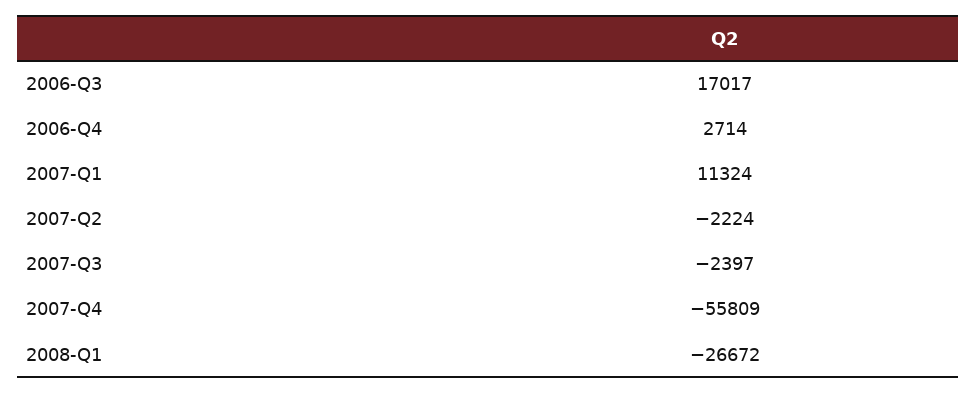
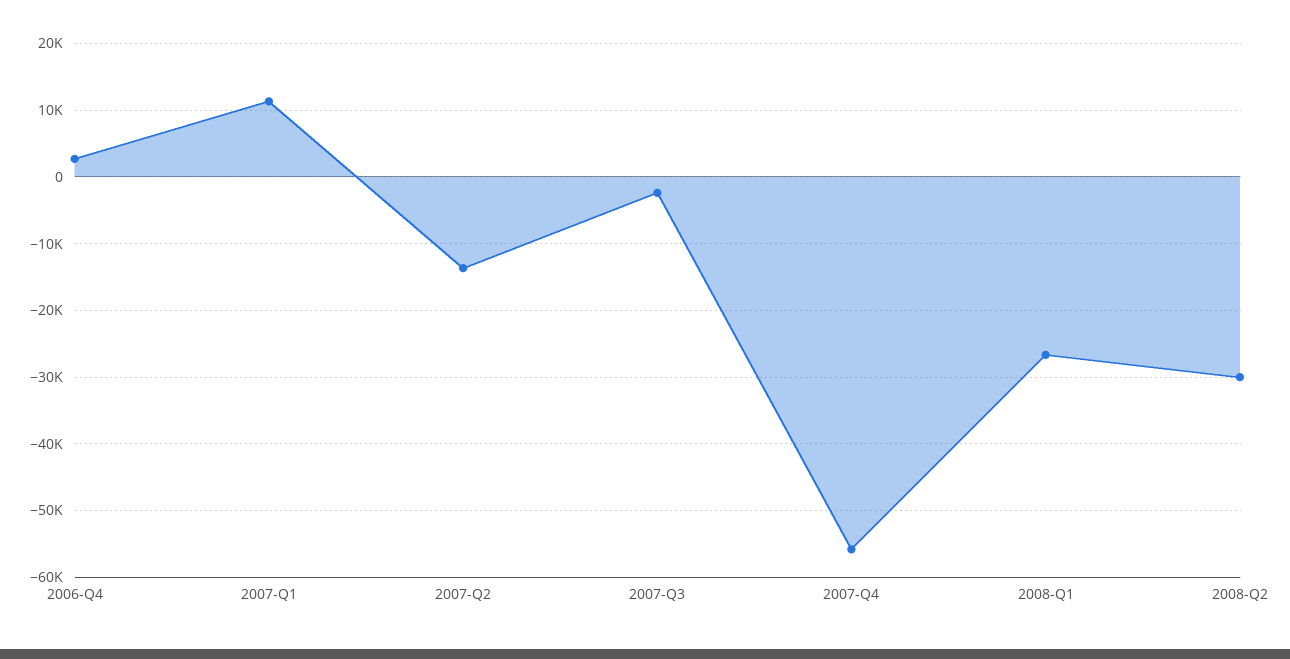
2006-Q3: 17017 -> none
2007-Q2: -2224 -> -14000
2008-Q2: none -> -30000

